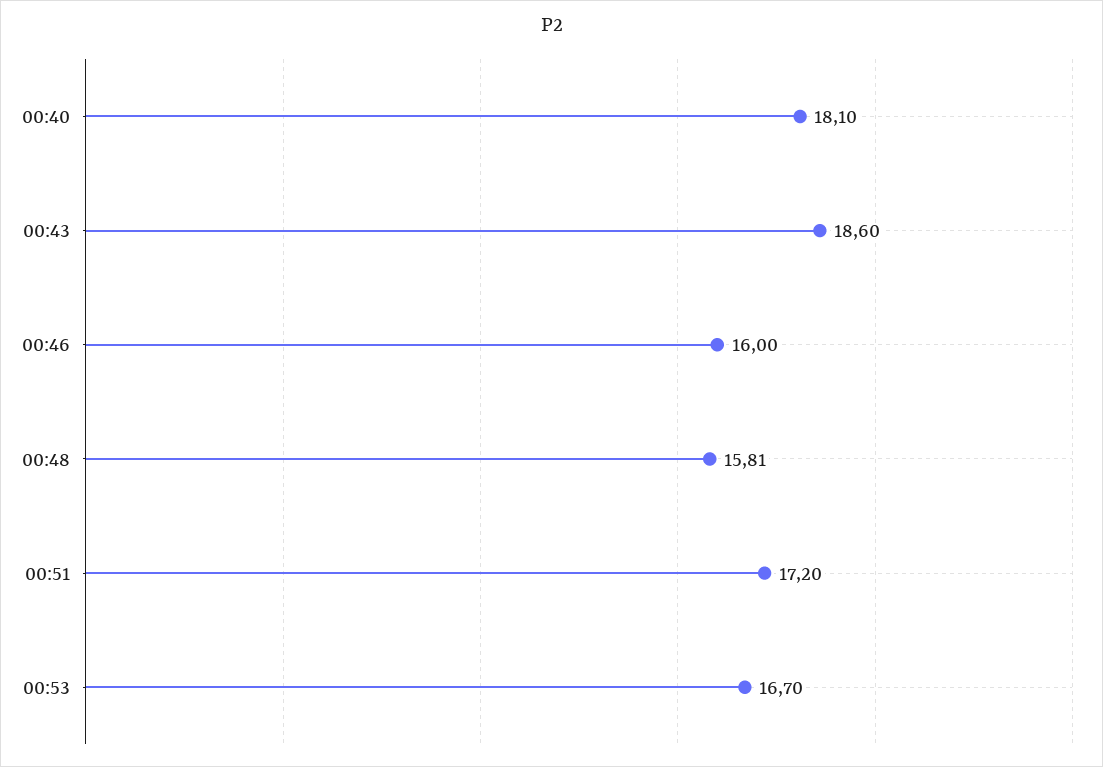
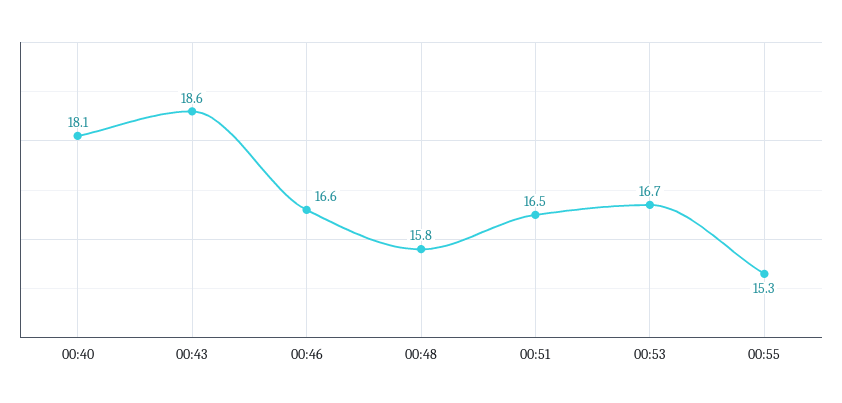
00:46: 16 -> 16.6
00:51: 17.2 -> 16.5
00:55: none -> 15.3

